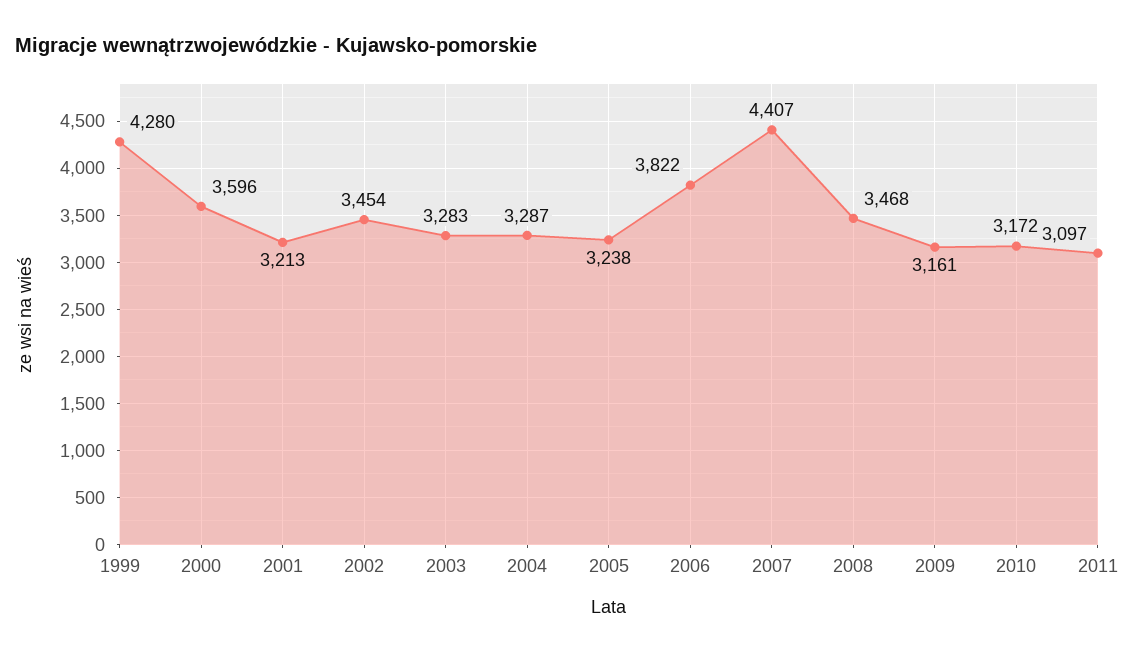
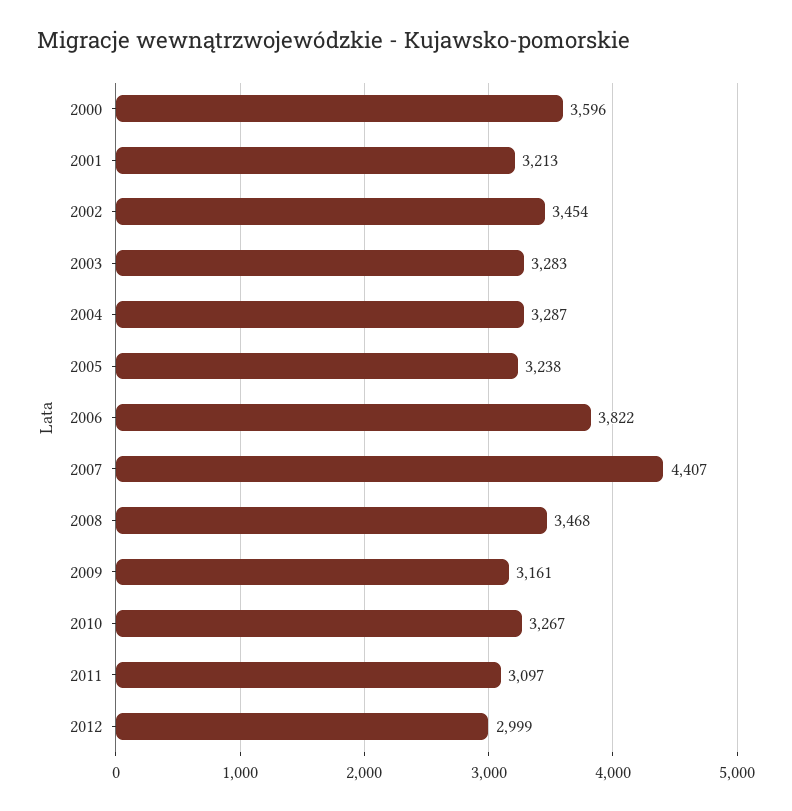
1999: 4280 -> none
2010: 3172 -> 3267
2012: none -> 2999

